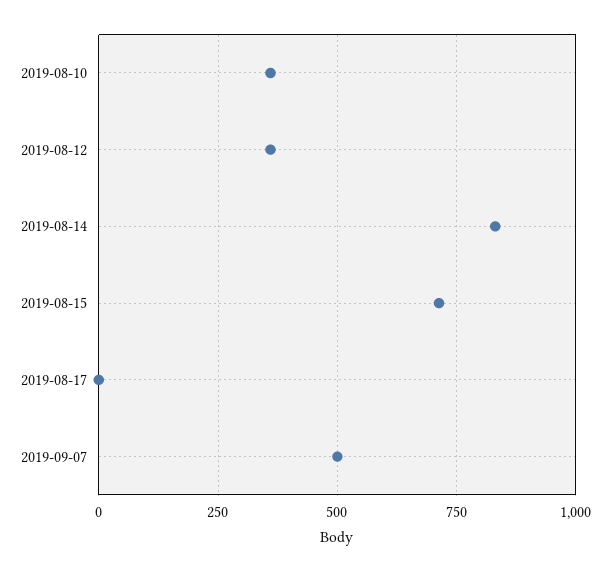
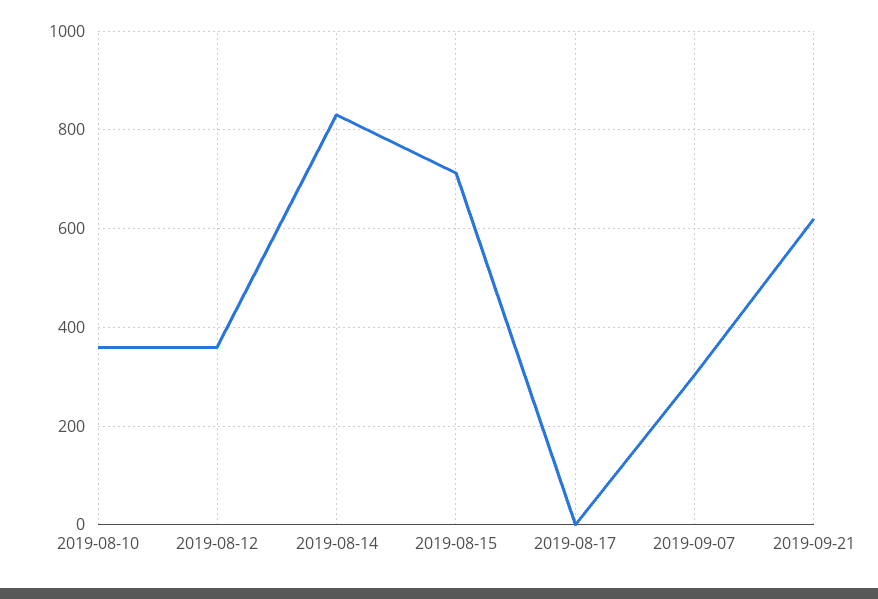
2019-09-07: 500 -> 300
2019-09-21: none -> 620

